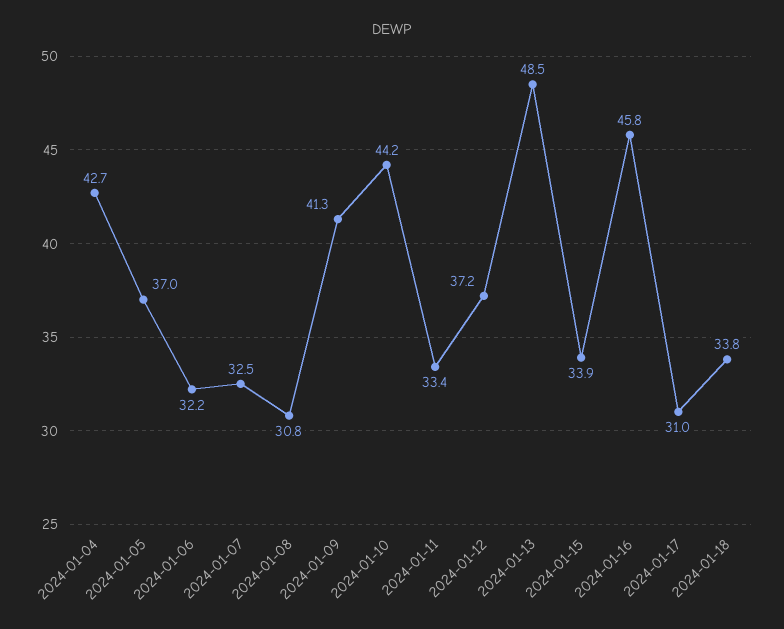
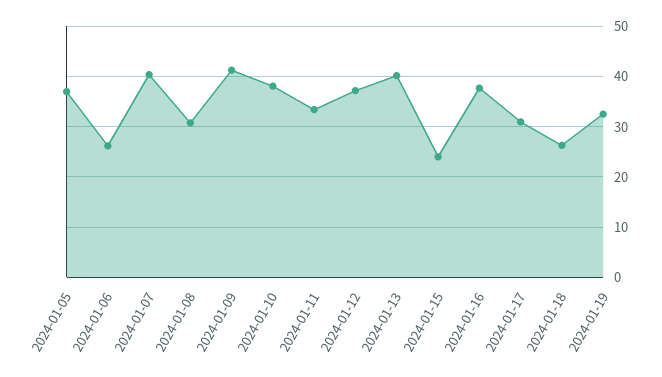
2024-01-04: 42.7 -> none
2024-01-06: 32.2 -> 26
2024-01-07: 32.5 -> 40
2024-01-10: 44.2 -> 38
2024-01-13: 48.5 -> 40
2024-01-15: 33.9 -> 24
2024-01-16: 45.8 -> 38
2024-01-18: 33.8 -> 26
2024-01-19: none -> 32

